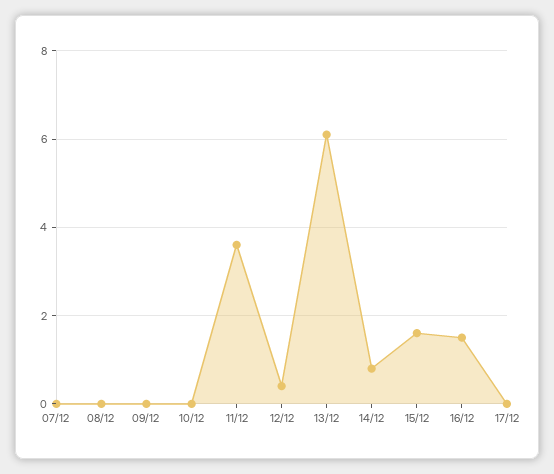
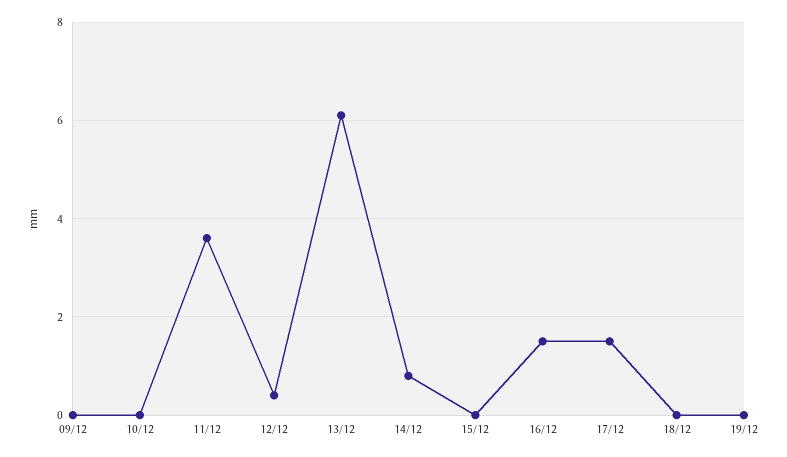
07/12: 0 -> none
08/12: 0 -> none
15/12: 1.5 -> 0
17/12: 0 -> 1.5
18/12: none -> 0
19/12: none -> 0

